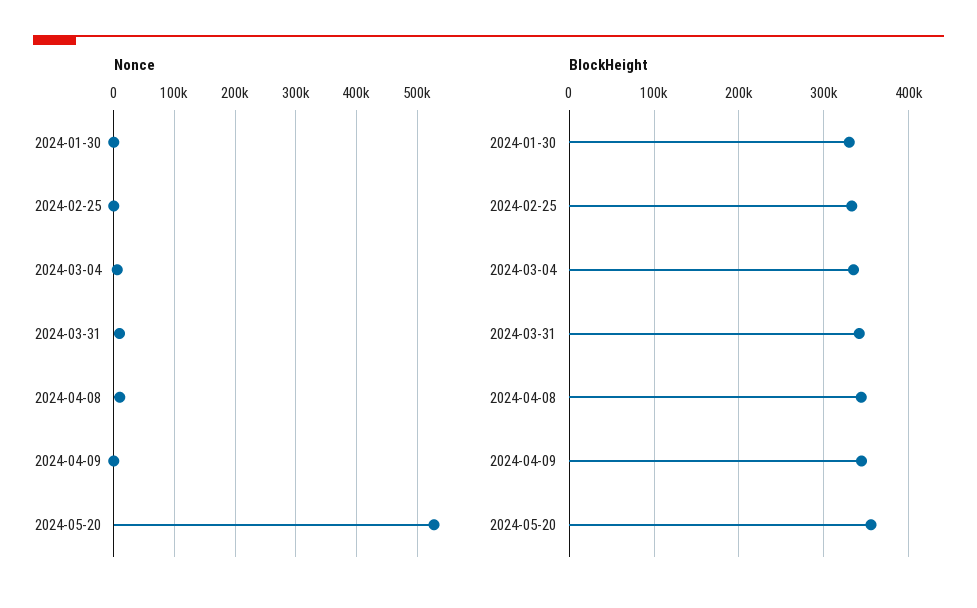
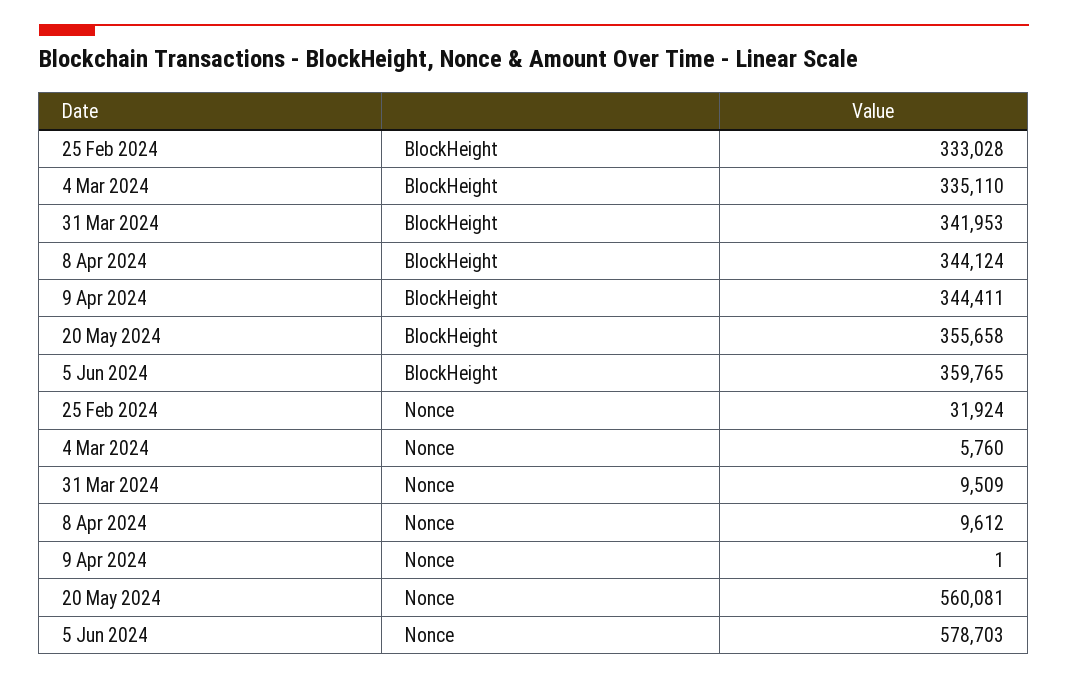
Nonce, 2024-01-30: 0 -> none
Nonce, 2024-02-25: 0 -> 31924
Nonce, 2024-05-20: 530000 -> 560081
BlockHeight, 2024-01-30: 330000 -> none
BlockHeight, 5 Jun 2024: none -> 359765
Nonce, 5 Jun 2024: none -> 578703

